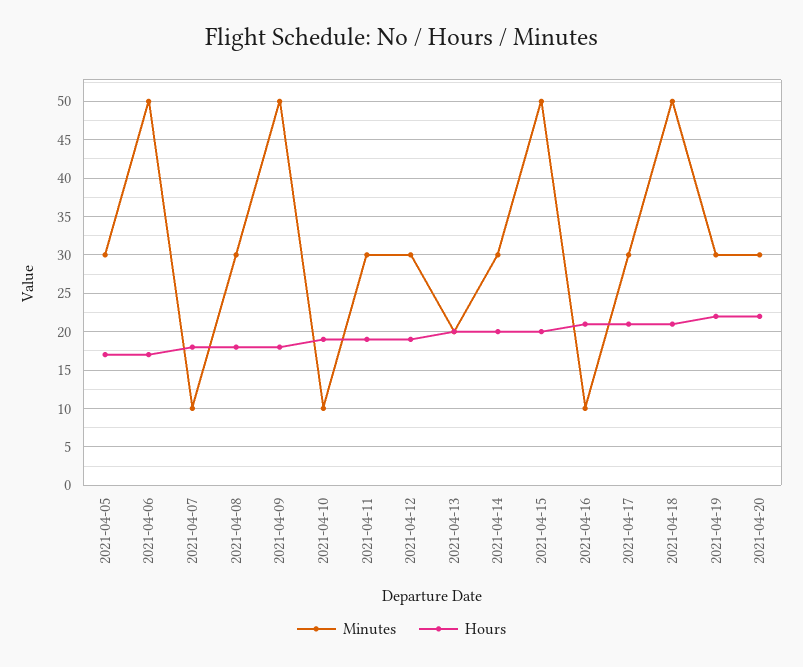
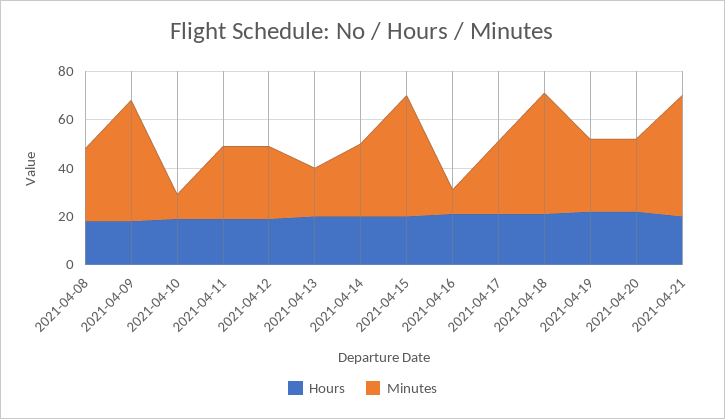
Minutes, 2021-04-05: 30 -> none
Hours, 2021-04-05: 17 -> none
Minutes, 2021-04-06: 50 -> none
Hours, 2021-04-06: 17 -> none
Minutes, 2021-04-07: 10 -> none
Hours, 2021-04-07: 18 -> none
Hours, 2021-04-21: none -> 20
Minutes, 2021-04-21: none -> 50

